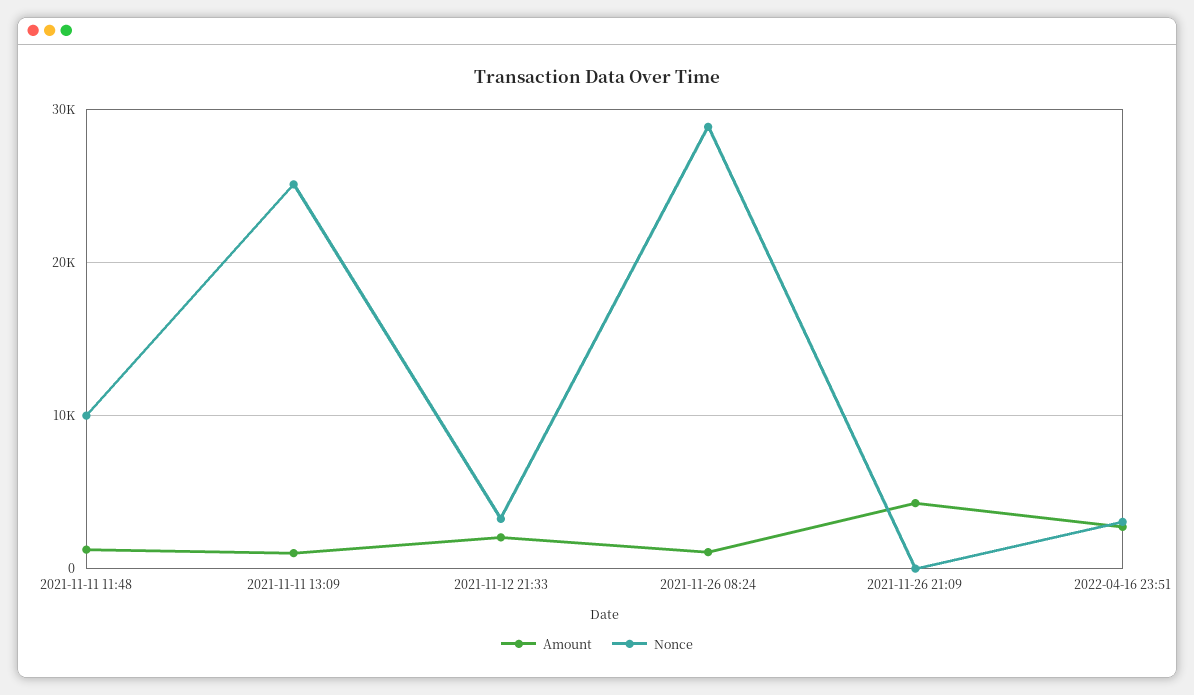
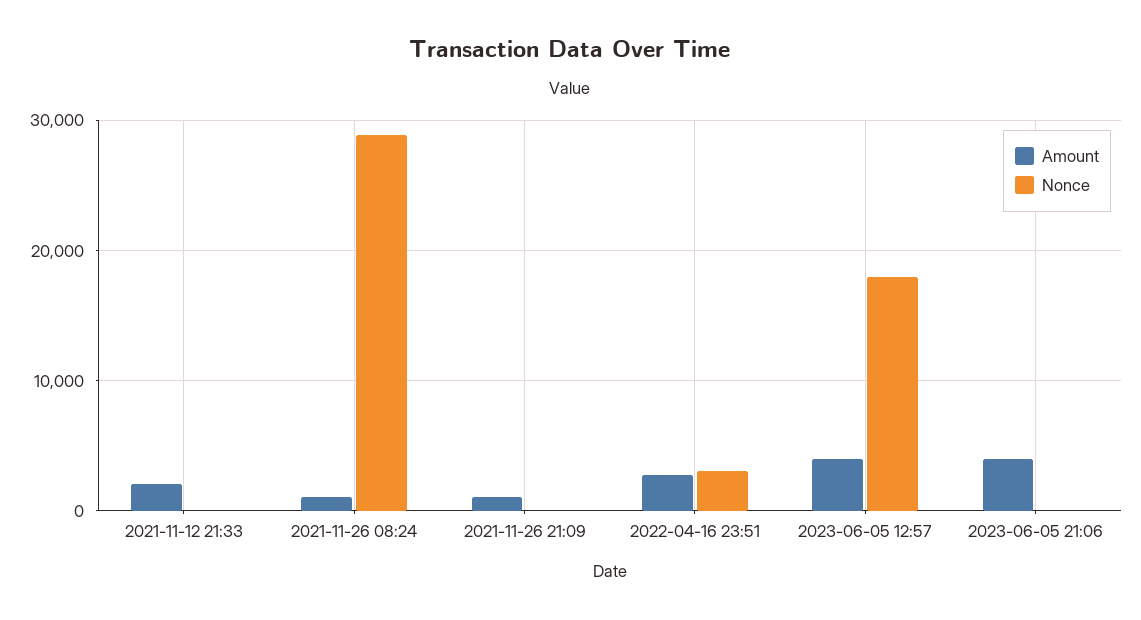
Amount, 2021-11-11 11:48: 1000 -> none
Nonce, 2021-11-11 11:48: 10000 -> none
Amount, 2021-11-11 13:09: 1000 -> none
Nonce, 2021-11-11 13:09: 25000 -> none
Nonce, 2021-11-12 21:33: 3000 -> 0
Amount, 2021-11-26 21:09: 4000 -> 1000
Amount, 2023-06-05 12:57: none -> 4000
Nonce, 2023-06-05 12:57: none -> 18000
Amount, 2023-06-05 21:06: none -> 4000
Nonce, 2023-06-05 21:06: none -> 0

